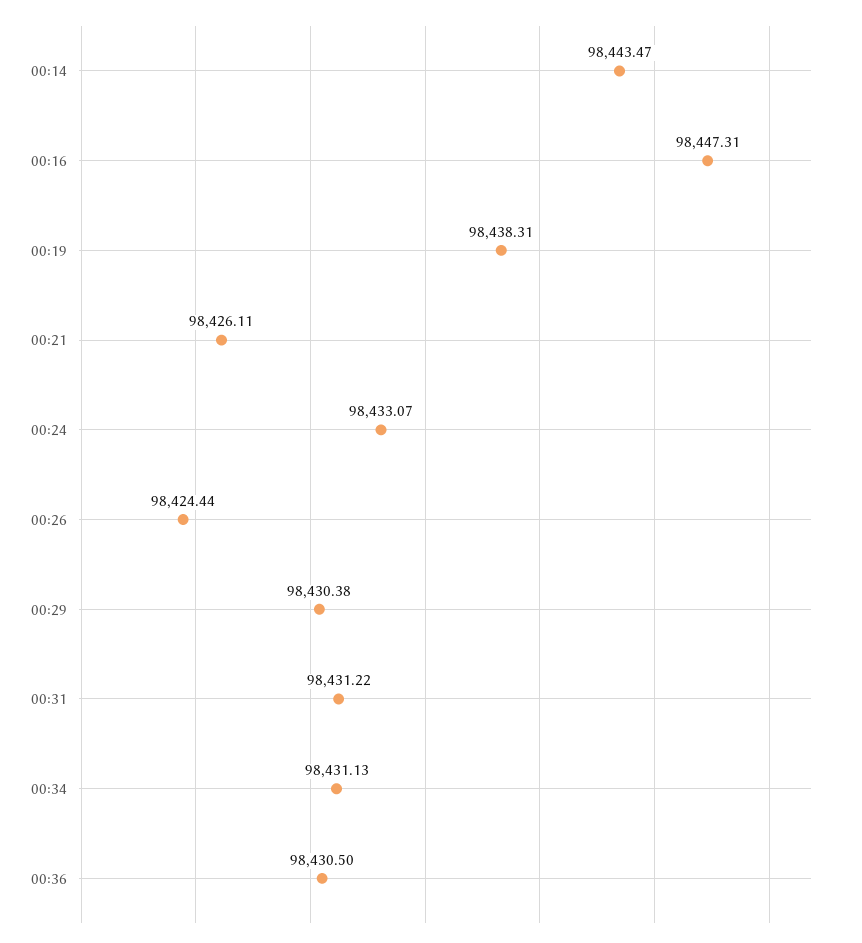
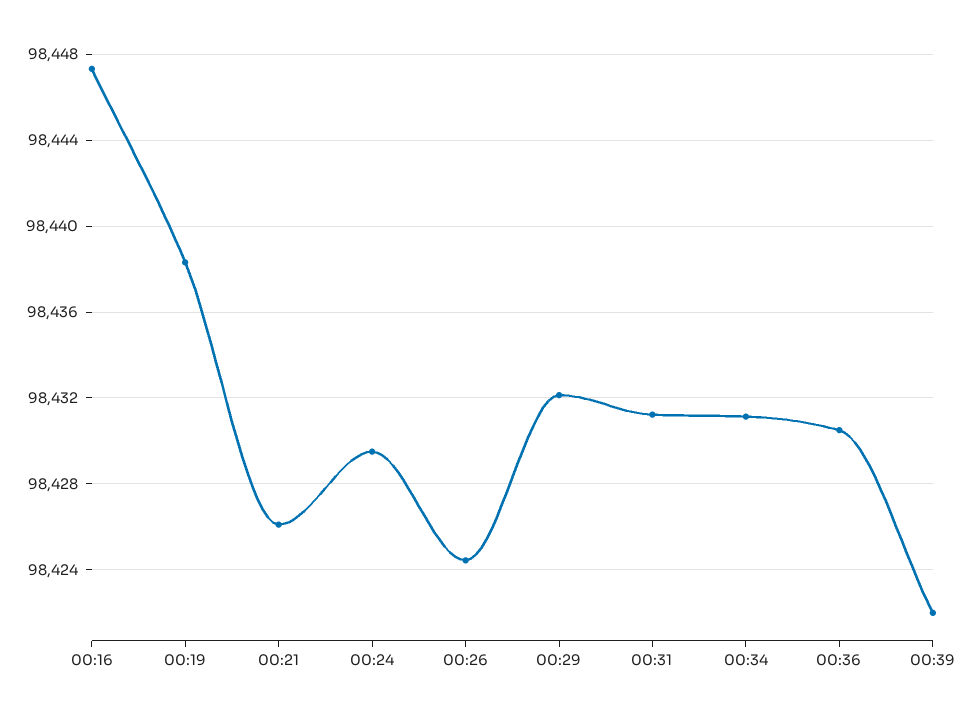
00:14: 98443.47 -> none
00:24: 98433.07 -> 98429.5
00:29: 98430.38 -> 98432
00:39: none -> 98422

